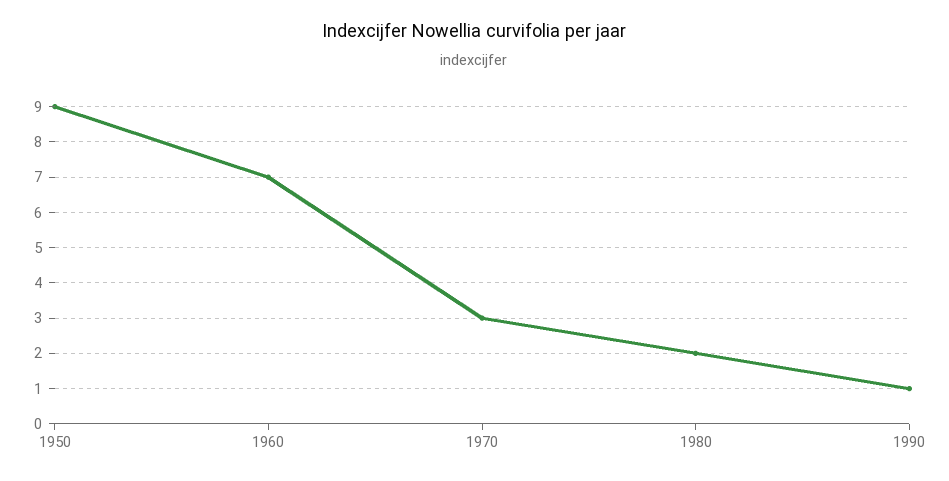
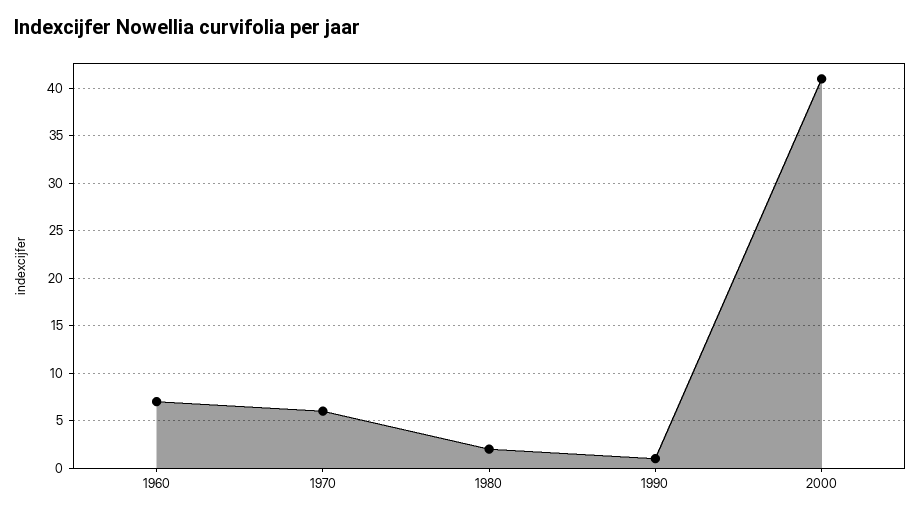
1950: 9 -> none
1970: 3 -> 6
2000: none -> 41

